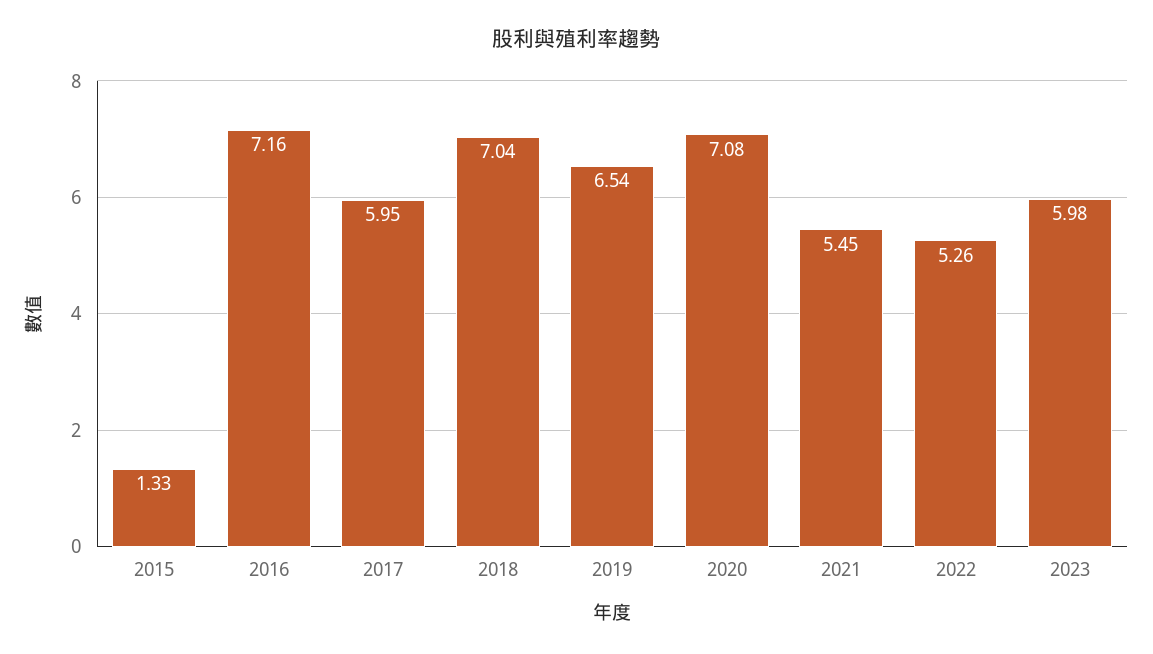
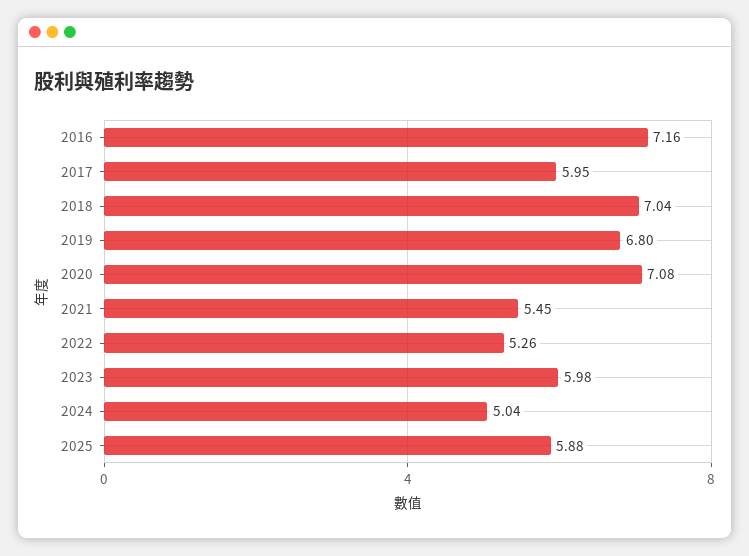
2015: 1.33 -> none
2019: 6.54 -> 6.8
2024: none -> 5.04
2025: none -> 5.88

